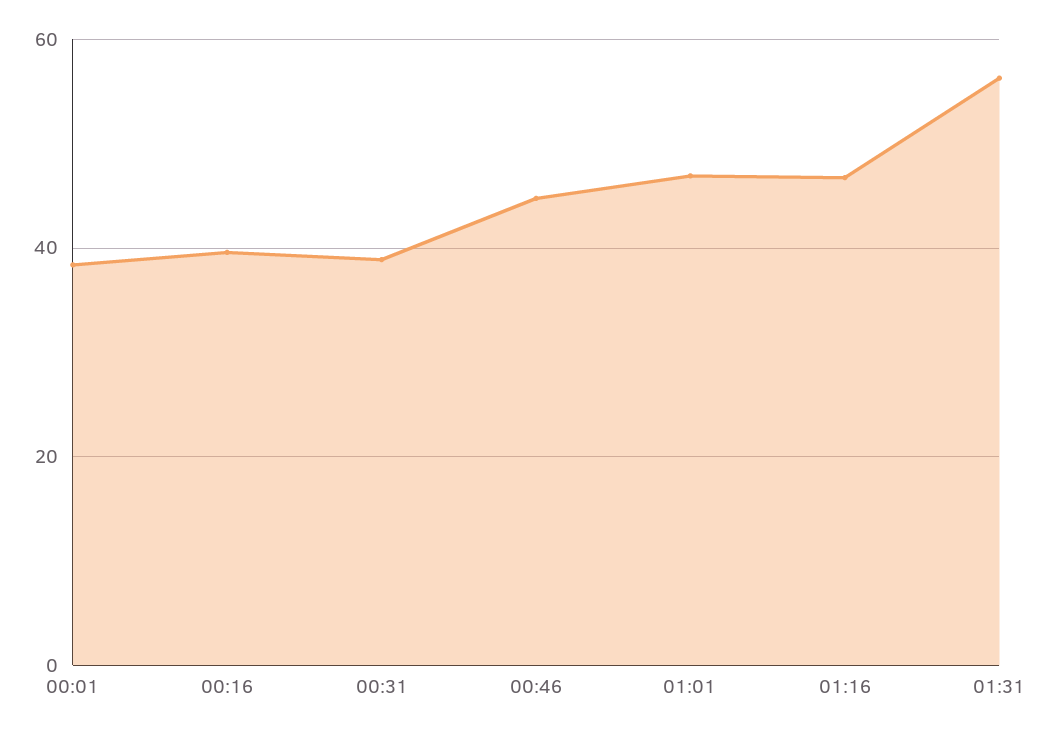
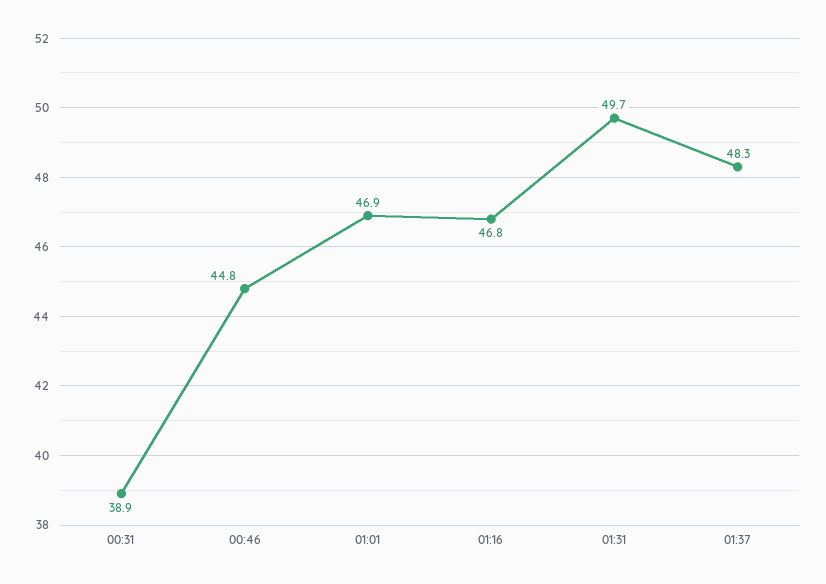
00:01: 38 -> none
00:16: 40 -> none
01:31: 56 -> 49.7
01:37: none -> 48.3

